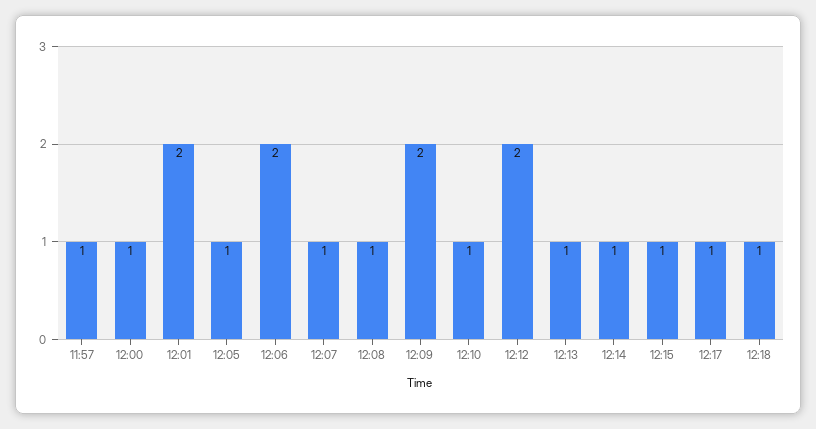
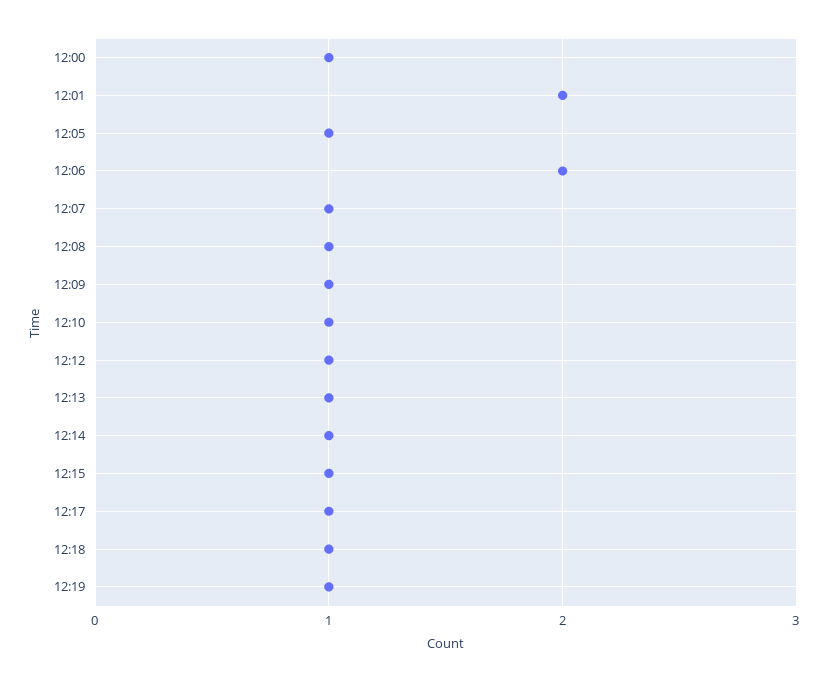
11:57: 1 -> none
12:09: 2 -> 1
12:12: 2 -> 1
12:19: none -> 1

